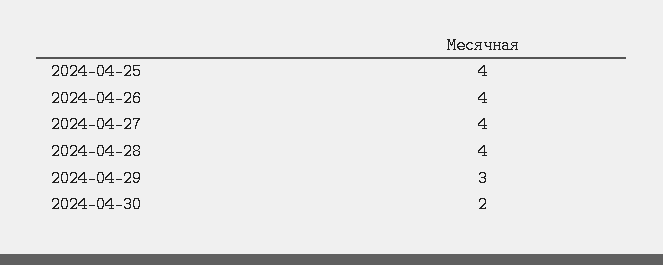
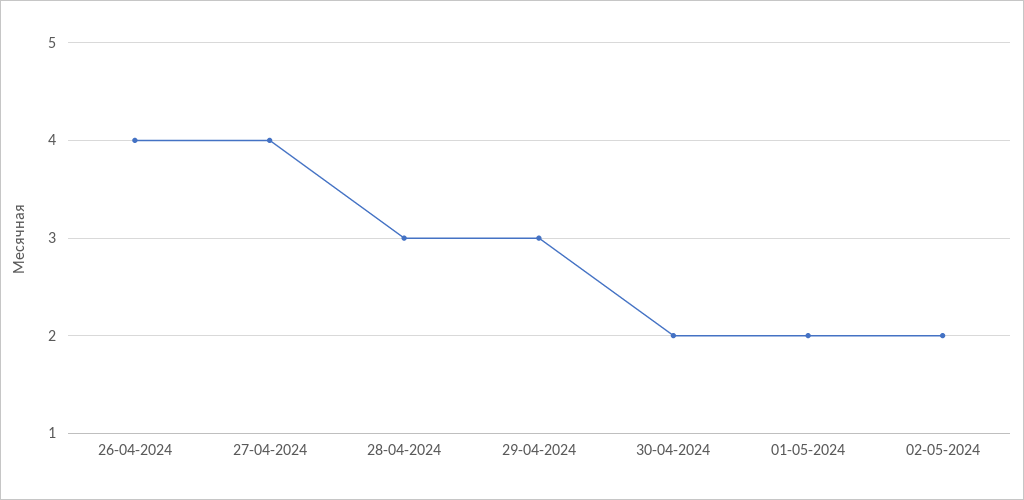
2024-04-25: 4 -> none
2024-04-28: 4 -> 3
01-05-2024: none -> 2
02-05-2024: none -> 2

